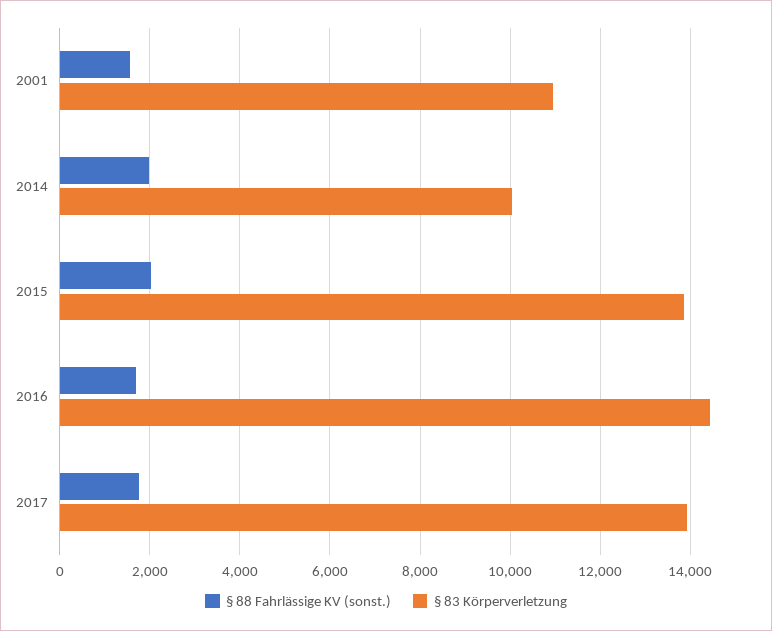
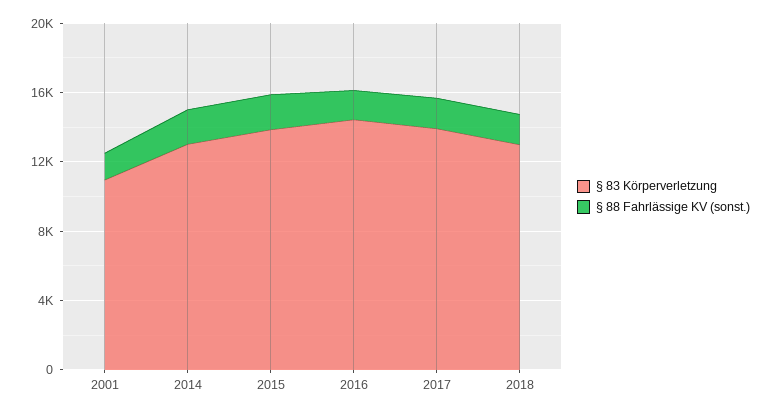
§ 83 Körperverletzung, 2014: 10000 -> 13000
§ 83 Körperverletzung, 2018: none -> 13000
§ 88 Fahrlässige KV (sonst.), 2018: none -> 2000

